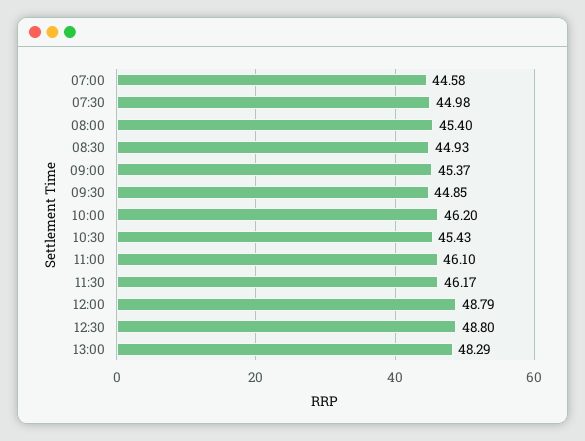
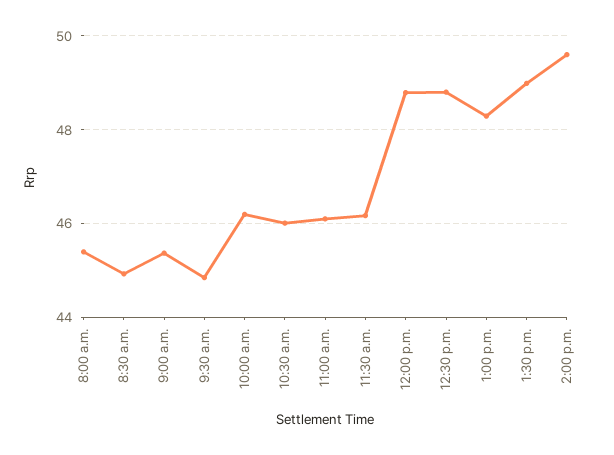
07:00: 44.58 -> none
07:30: 44.98 -> none
10:30: 45.43 -> 46
1:30 p.m.: none -> 49
2:00 p.m.: none -> 49.6

